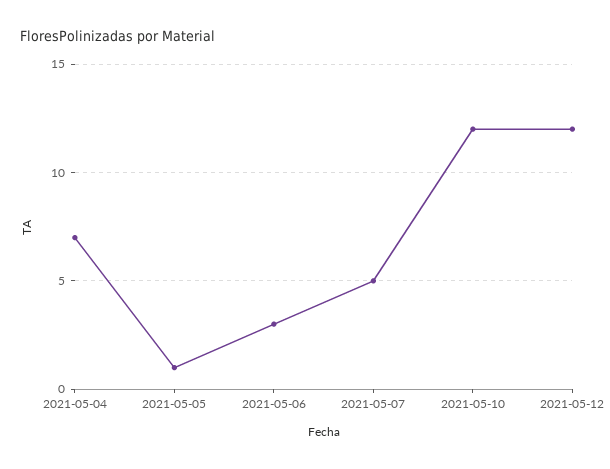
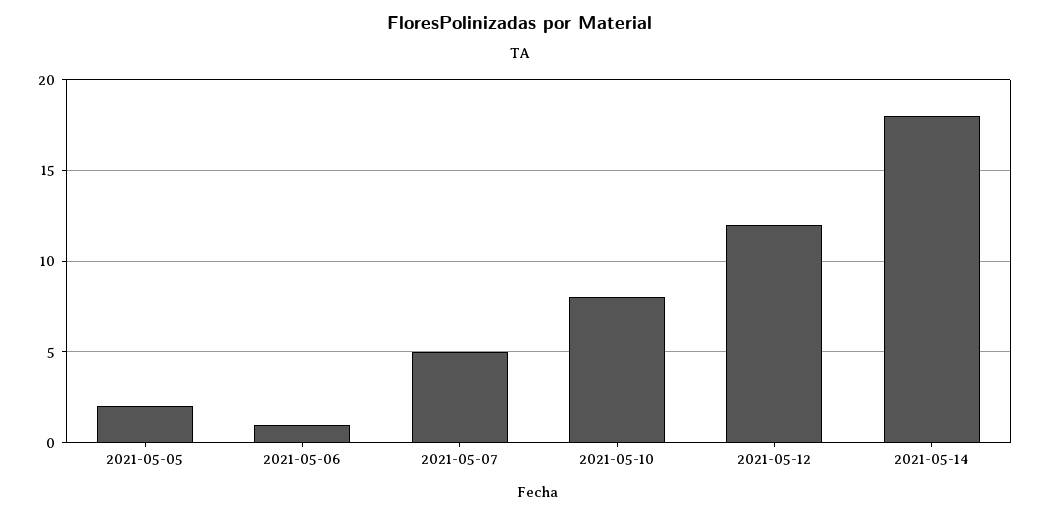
2021-05-04: 7 -> none
2021-05-05: 1 -> 2
2021-05-06: 3 -> 1
2021-05-10: 12 -> 8
2021-05-14: none -> 18

